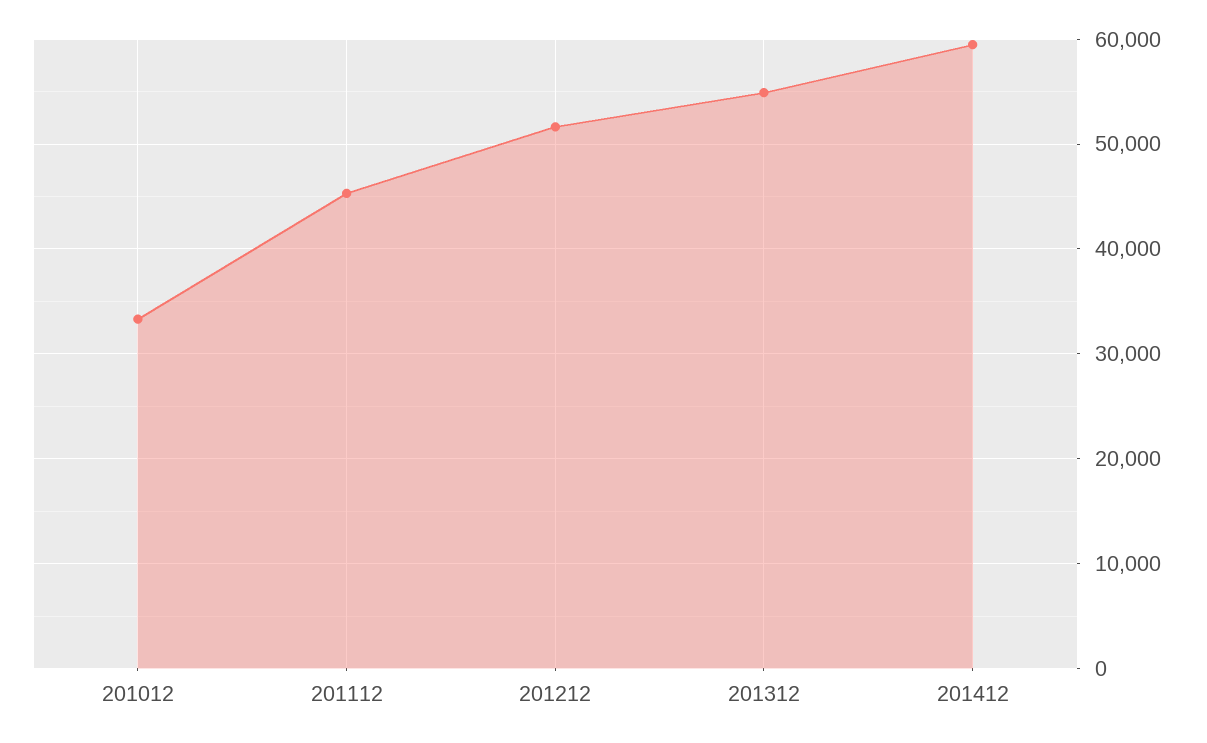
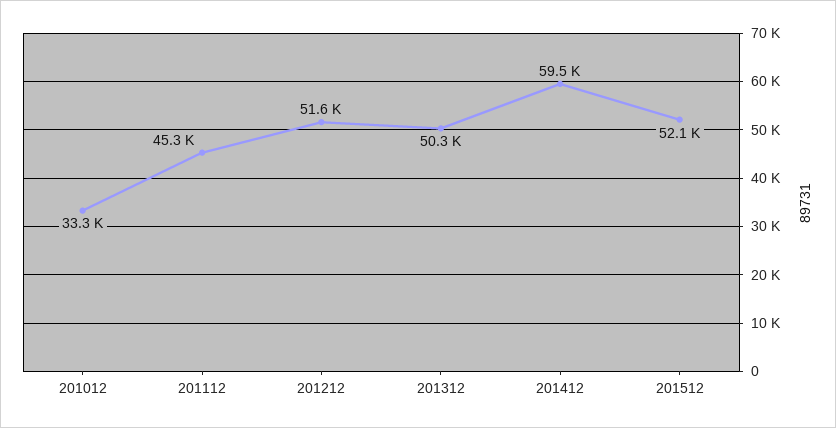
201312: 55000 -> 50300
201512: none -> 52100

